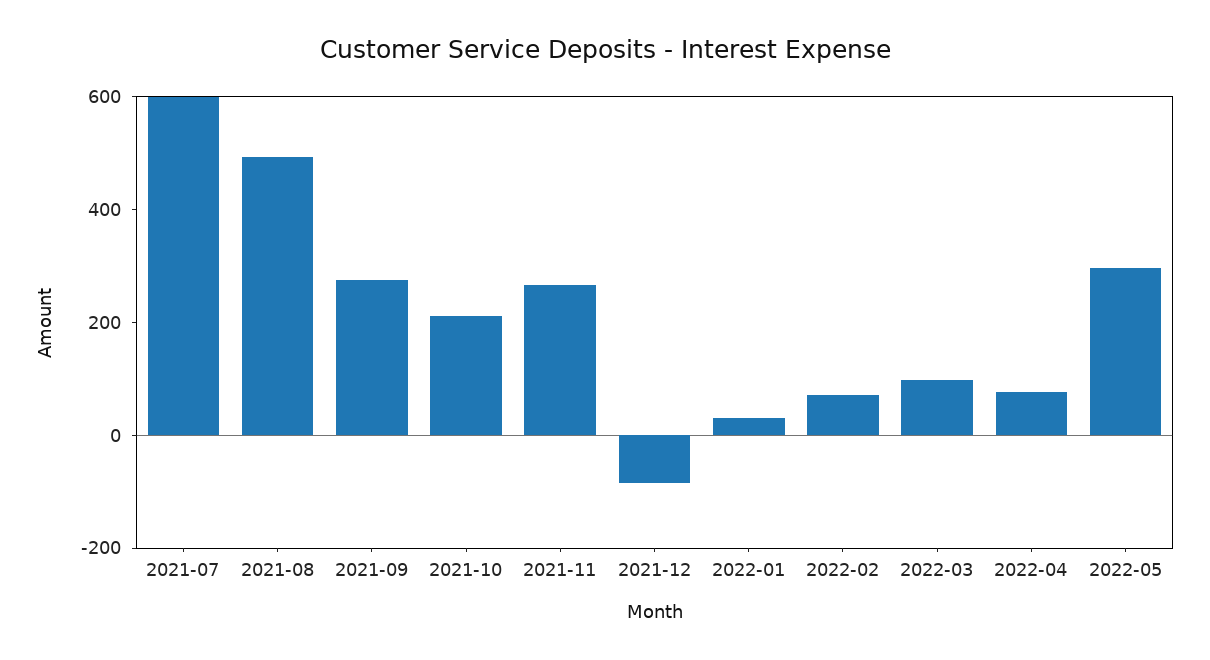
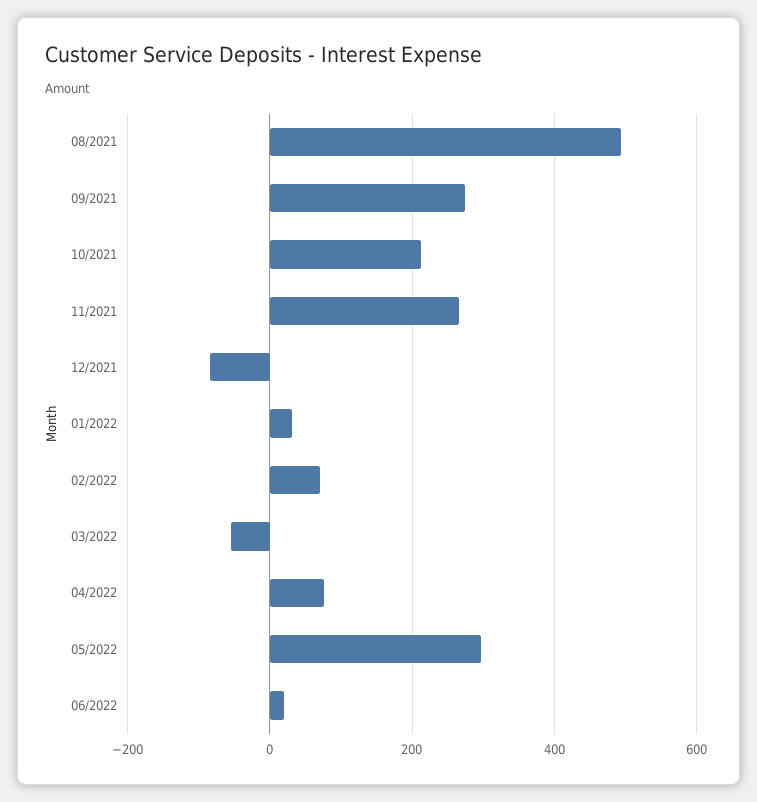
2021-07: 600 -> none
2022-03: 100 -> -60
06/2022: none -> 20

